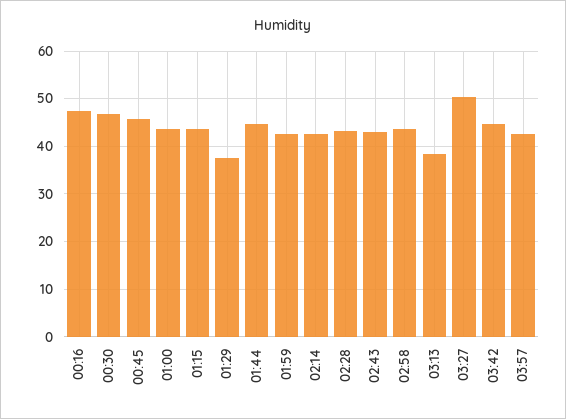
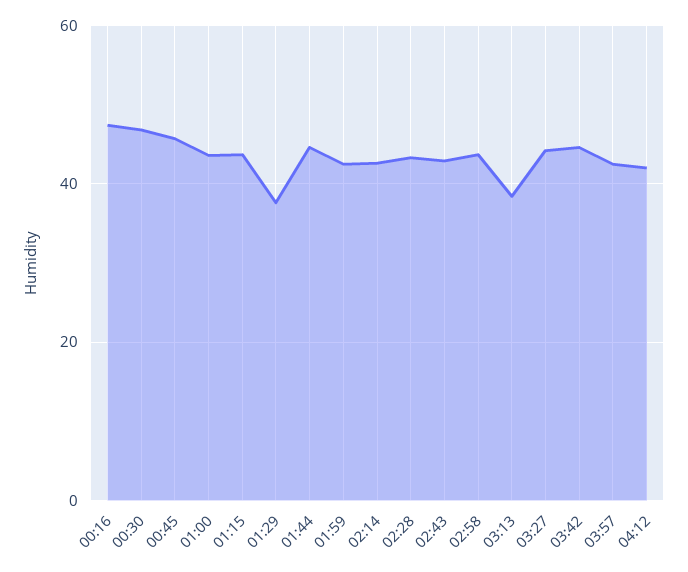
03:27: 50 -> 44
04:12: none -> 42

